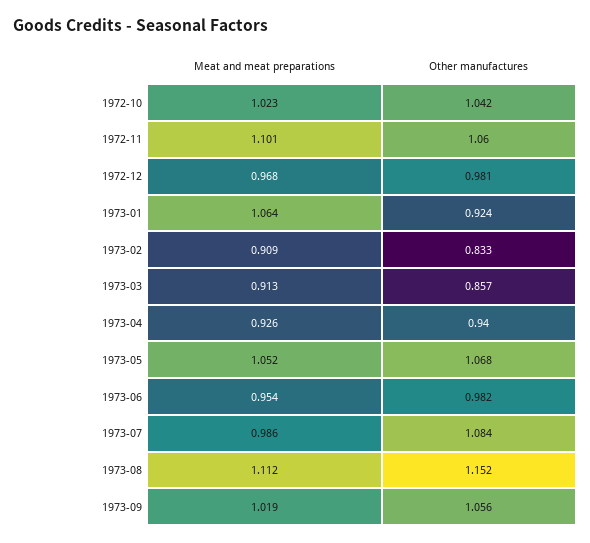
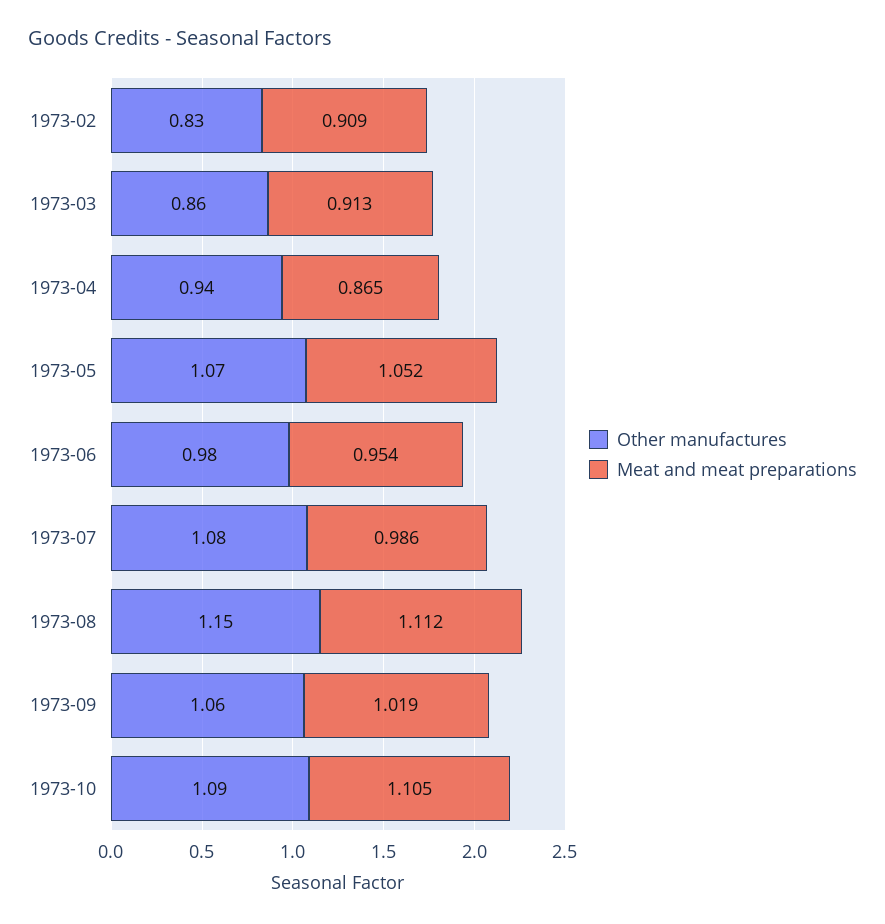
Meat and meat preparations, 1972-10: 1.023 -> none
Other manufactures, 1972-10: 1.042 -> none
Meat and meat preparations, 1972-11: 1.101 -> none
Other manufactures, 1972-11: 1.06 -> none
Meat and meat preparations, 1972-12: 0.968 -> none
Other manufactures, 1972-12: 0.981 -> none
Meat and meat preparations, 1973-01: 1.064 -> none
Other manufactures, 1973-01: 0.924 -> none
Meat and meat preparations, 1973-04: 0.926 -> 0.865
Other manufactures, 1973-10: none -> 1.09
Meat and meat preparations, 1973-10: none -> 1.105

